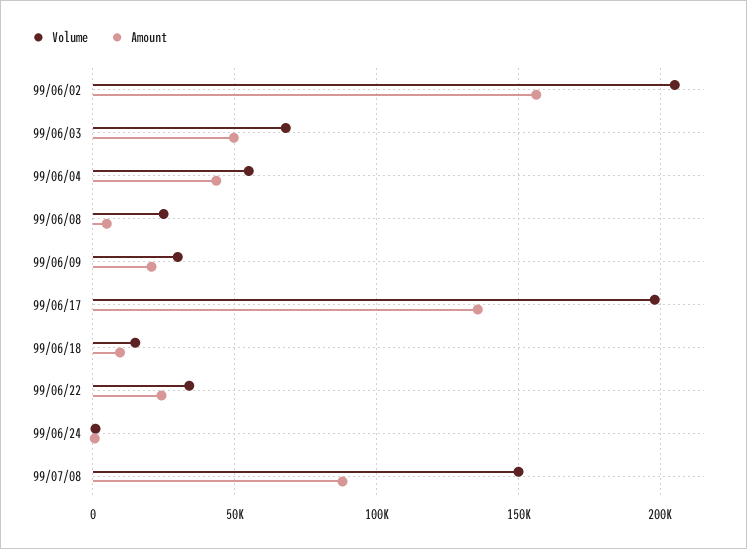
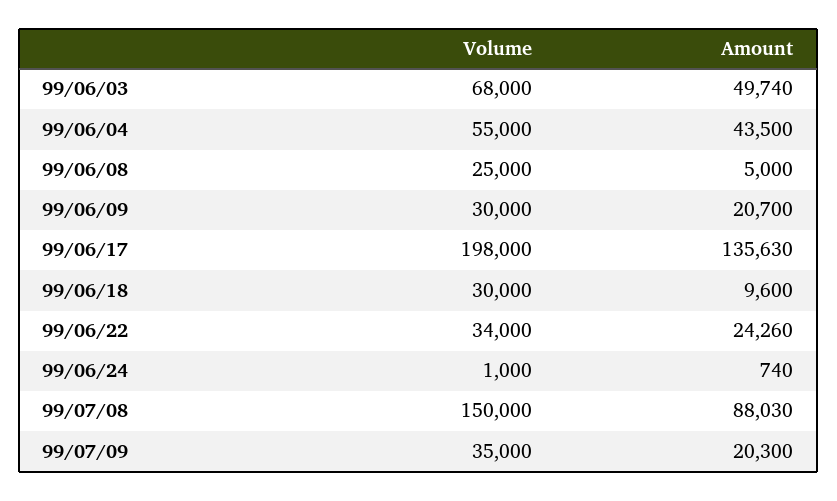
Volume, 99/06/02: 205000 -> none
Amount, 99/06/02: 155000 -> none
Volume, 99/06/18: 15000 -> 30000
Volume, 99/07/09: none -> 35000
Amount, 99/07/09: none -> 20300

